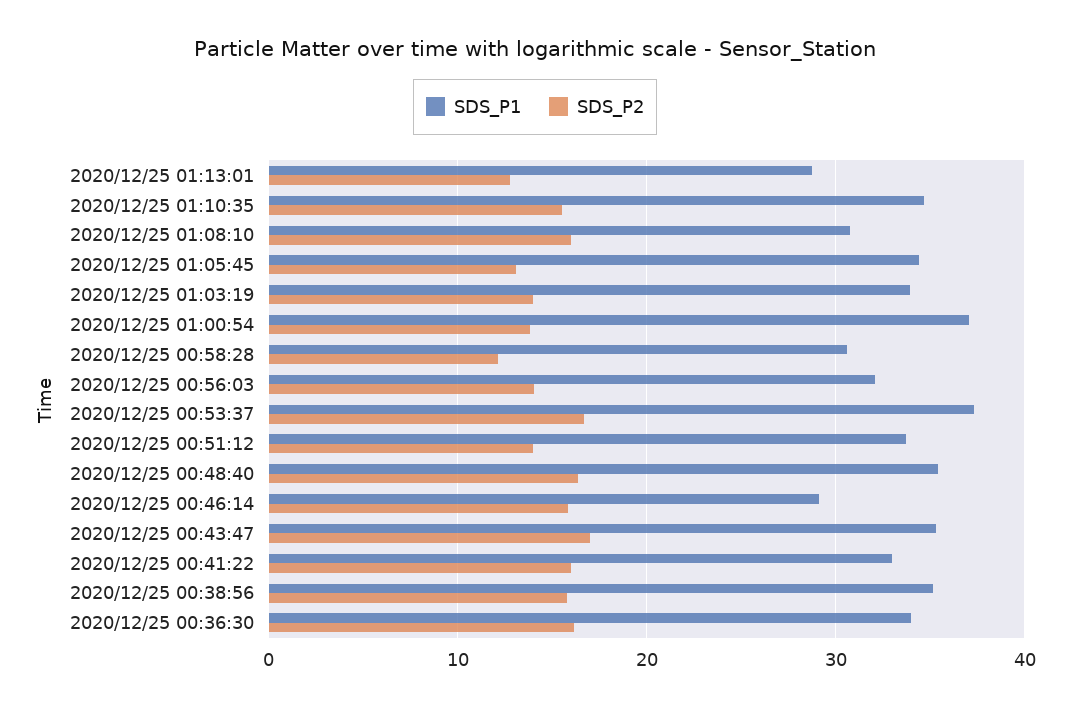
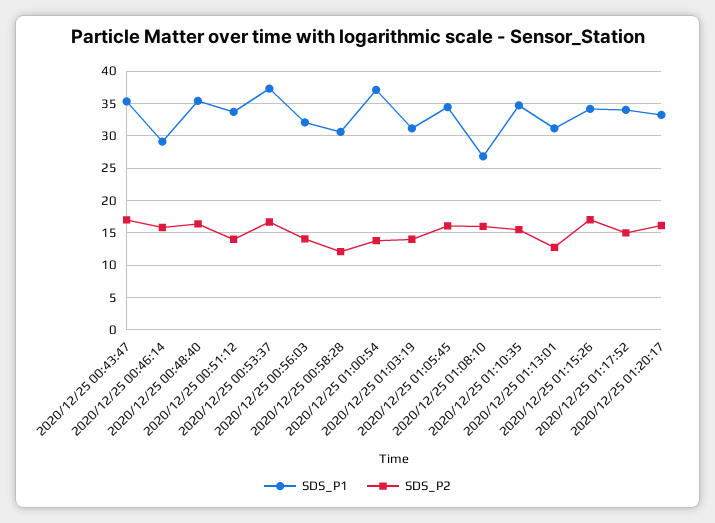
SDS_P1, 2020/12/25 01:13:01: 29 -> 31
SDS_P1, 2020/12/25 01:08:10: 31 -> 27
SDS_P2, 2020/12/25 01:05:45: 13 -> 16
SDS_P1, 2020/12/25 01:03:19: 34 -> 31
SDS_P1, 2020/12/25 00:41:22: 33 -> none
SDS_P2, 2020/12/25 00:41:22: 16 -> none
SDS_P1, 2020/12/25 00:38:56: 35 -> none
SDS_P2, 2020/12/25 00:38:56: 16 -> none
SDS_P1, 2020/12/25 00:36:30: 34 -> none
SDS_P2, 2020/12/25 00:36:30: 16 -> none
SDS_P1, 2020/12/25 01:15:26: none -> 34
SDS_P2, 2020/12/25 01:15:26: none -> 17
SDS_P1, 2020/12/25 01:17:52: none -> 34
SDS_P2, 2020/12/25 01:17:52: none -> 15
SDS_P1, 2020/12/25 01:20:17: none -> 33
SDS_P2, 2020/12/25 01:20:17: none -> 16

